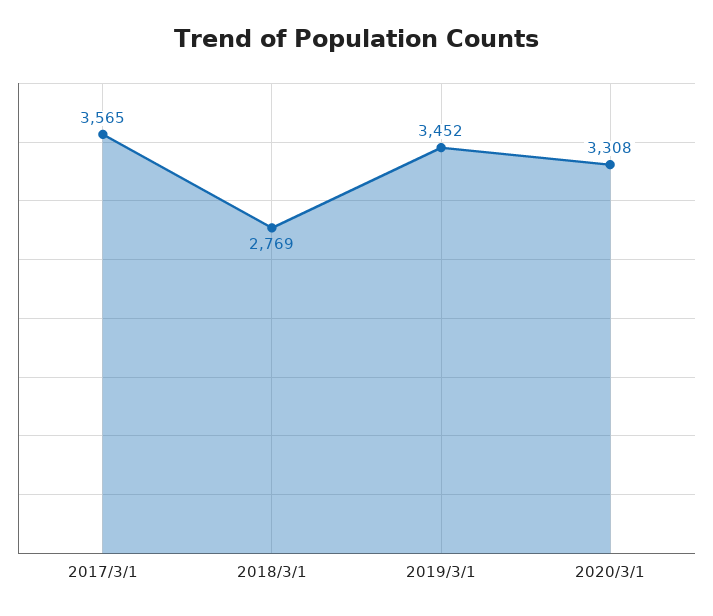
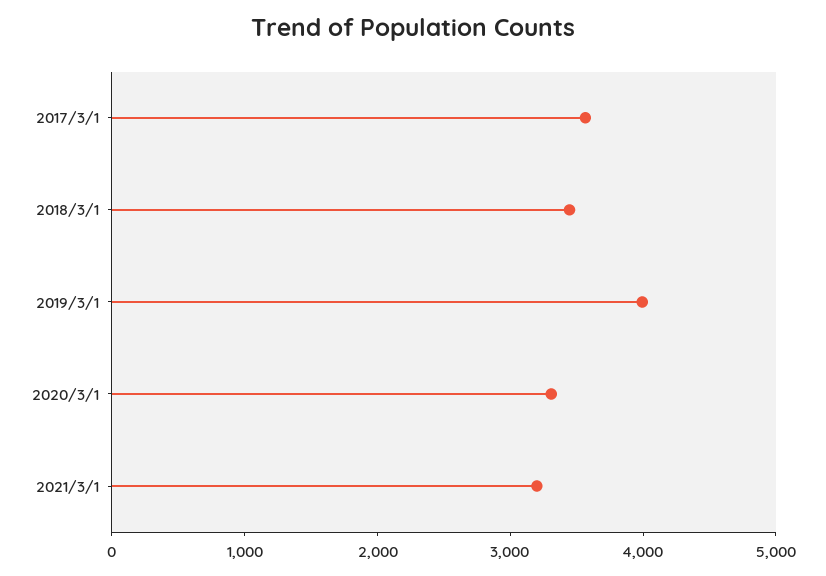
2018/3/1: 2769 -> 3400
2019/3/1: 3452 -> 4000
2021/3/1: none -> 3200

